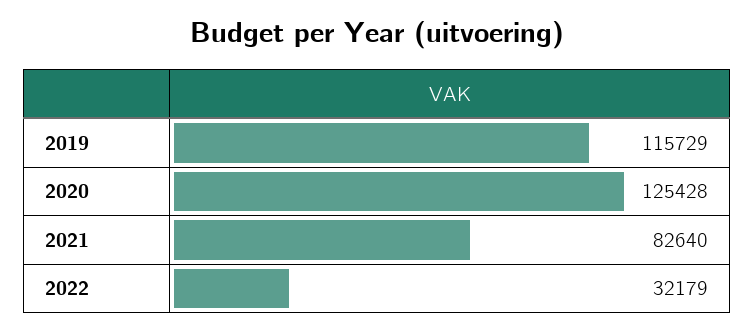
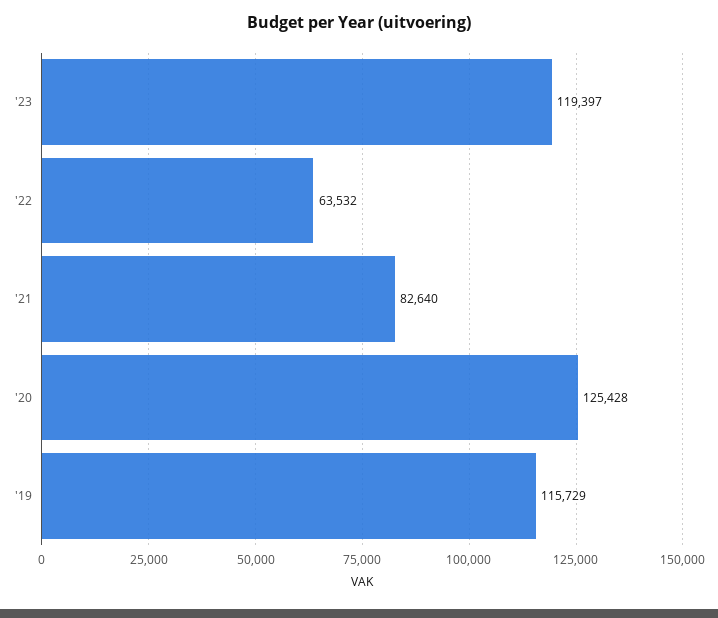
2022: 32179 -> 63532
'23: none -> 119397

